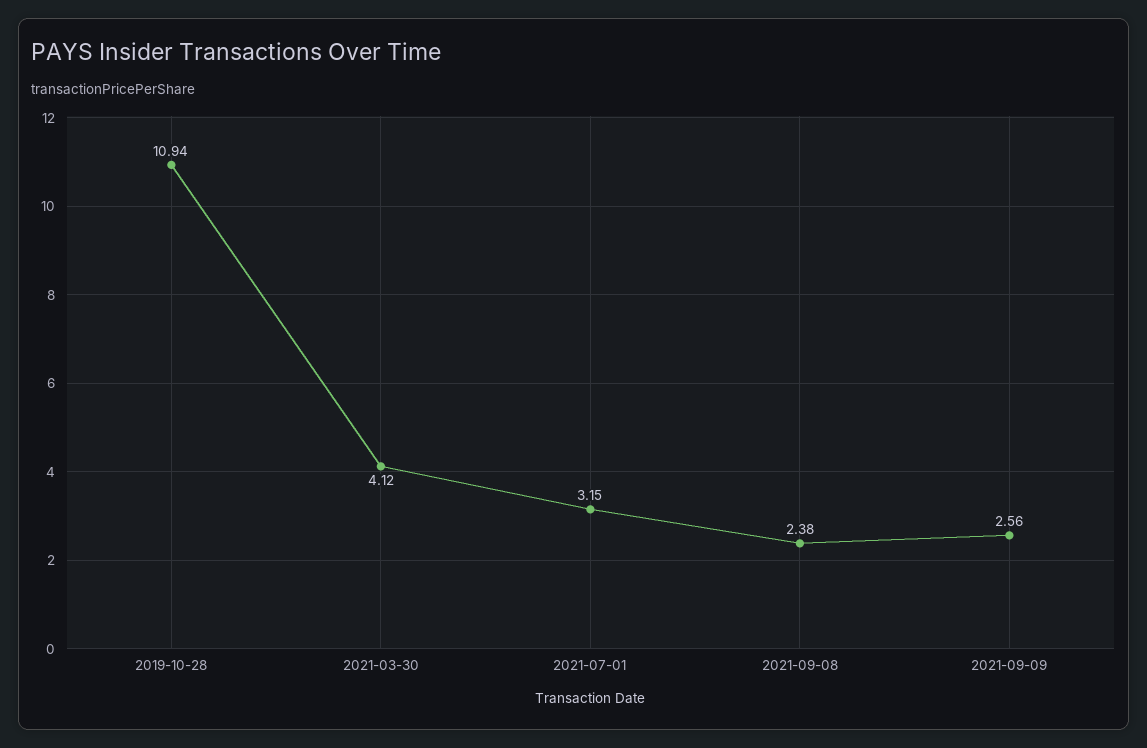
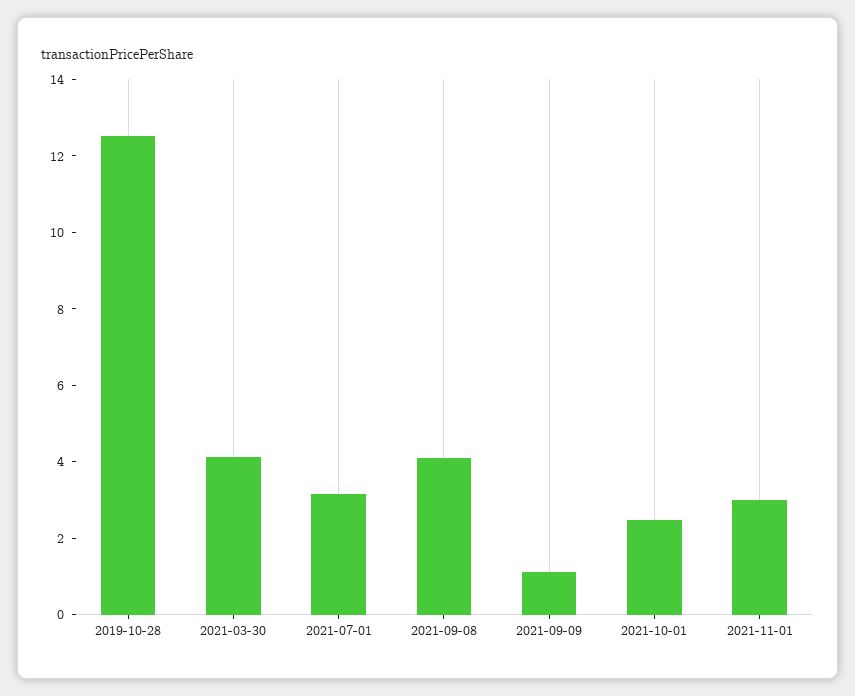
2019-10-28: 10.94 -> 12.5
2021-09-08: 2.38 -> 4
2021-09-09: 2.56 -> 1
2021-10-01: none -> 2.5
2021-11-01: none -> 3

